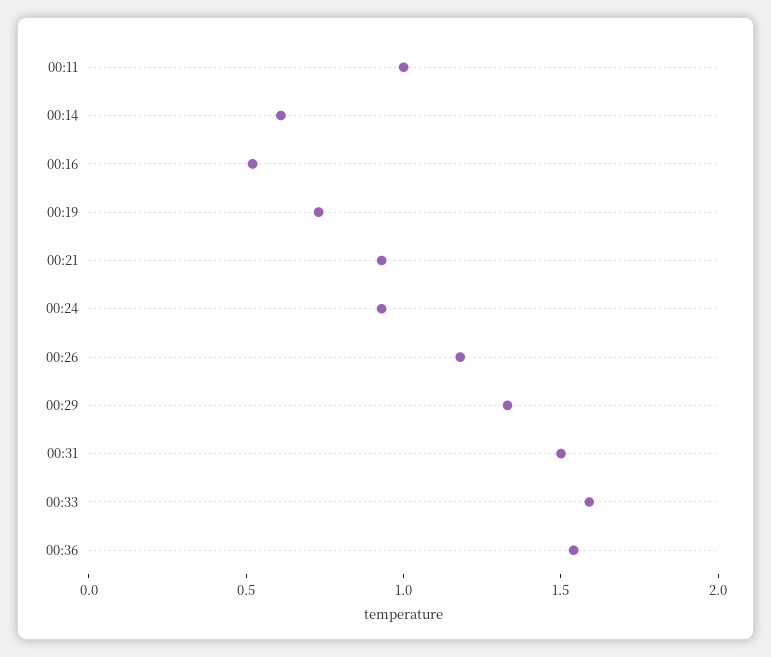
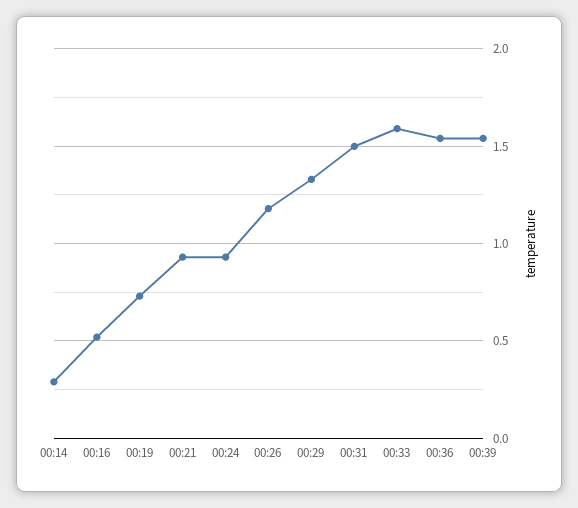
00:11: 1 -> none
00:14: 0.6 -> 0.3
00:39: none -> 1.55

